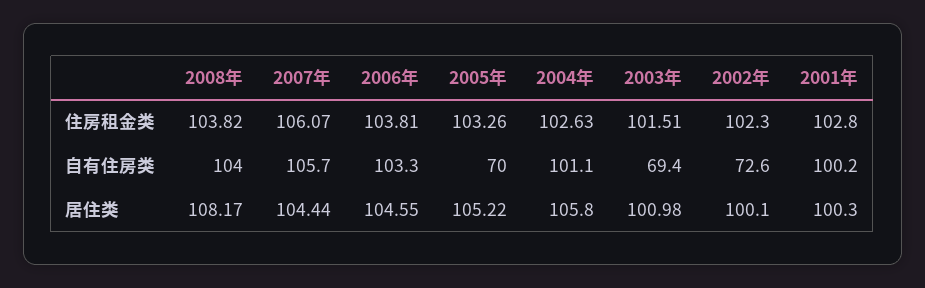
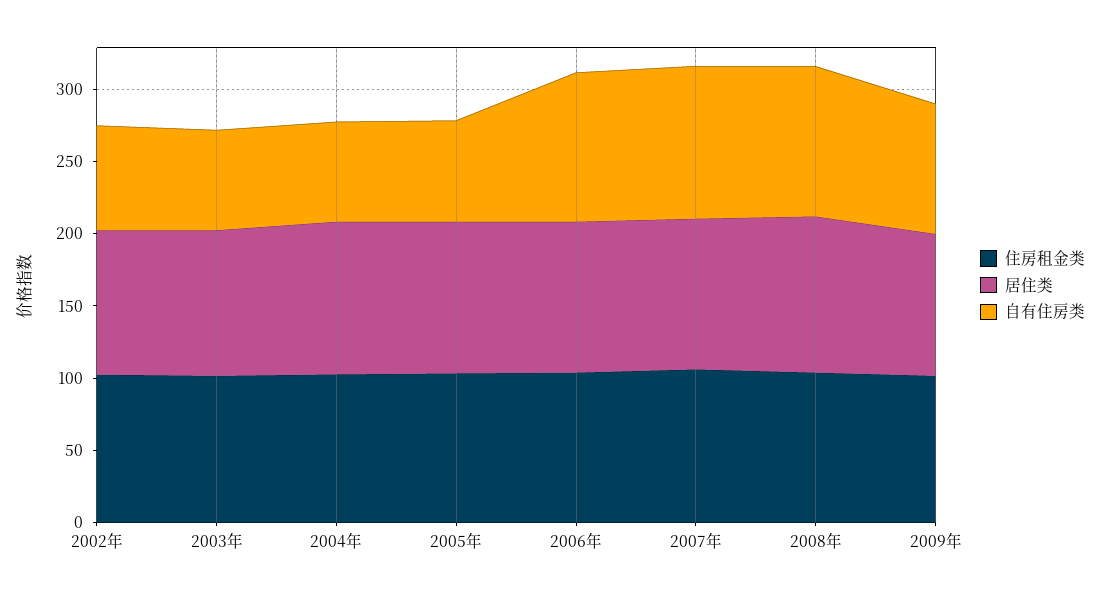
住房租金类, 2001年: 102.8 -> none
自有住房类, 2004年: 101.1 -> 70
自有住房类, 2001年: 100.2 -> none
居住类, 2001年: 100.3 -> none
住房租金类, 2009年: none -> 100
居住类, 2009年: none -> 100
自有住房类, 2009年: none -> 90

